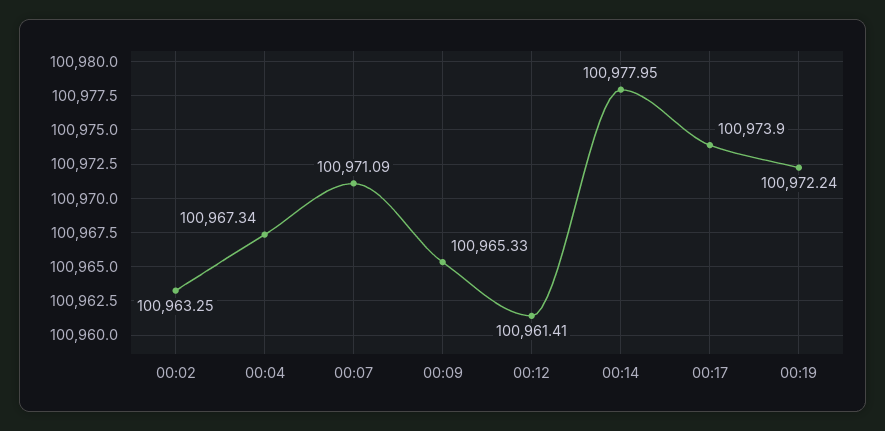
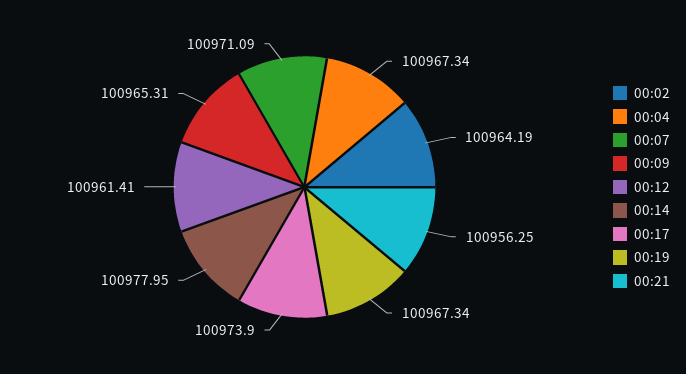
00:02: 100963.25 -> 100964.19
00:09: 100965.33 -> 100965.31
00:19: 100972.24 -> 100967.34
00:21: none -> 100956.25

